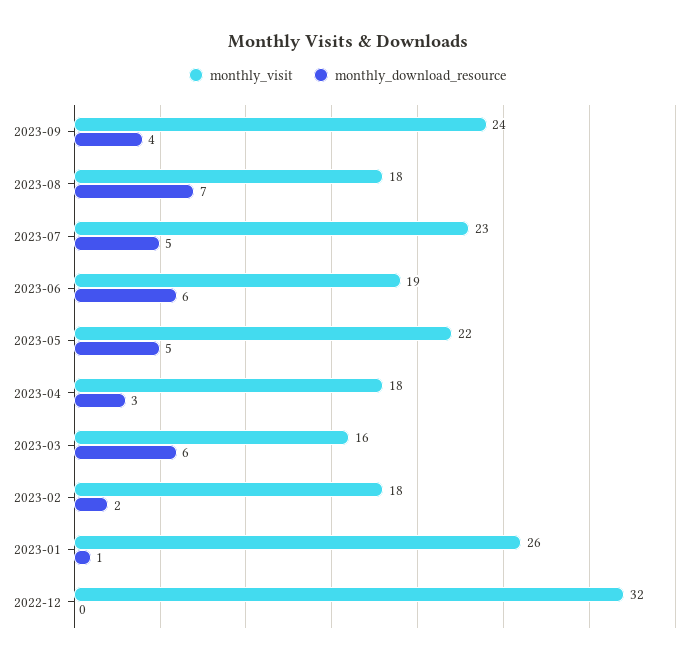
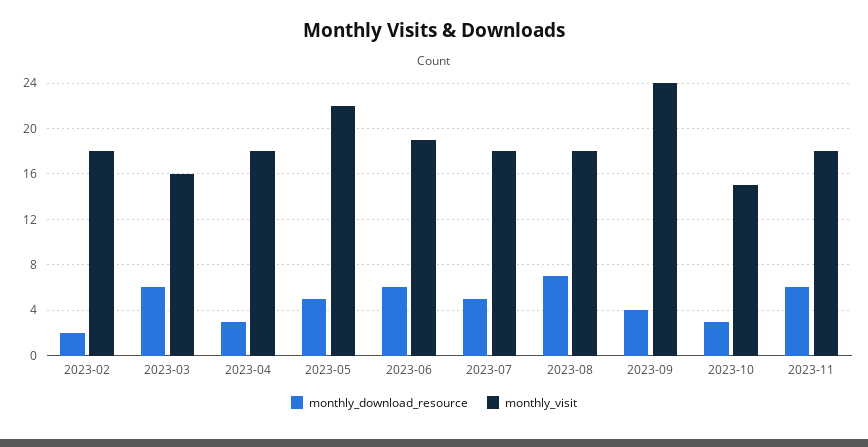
monthly_visit, 2023-07: 23 -> 18
monthly_visit, 2023-01: 26 -> none
monthly_download_resource, 2023-01: 1 -> none
monthly_visit, 2022-12: 32 -> none
monthly_download_resource, 2022-12: 0 -> none
monthly_download_resource, 2023-10: none -> 3
monthly_visit, 2023-10: none -> 15
monthly_download_resource, 2023-11: none -> 6
monthly_visit, 2023-11: none -> 18

